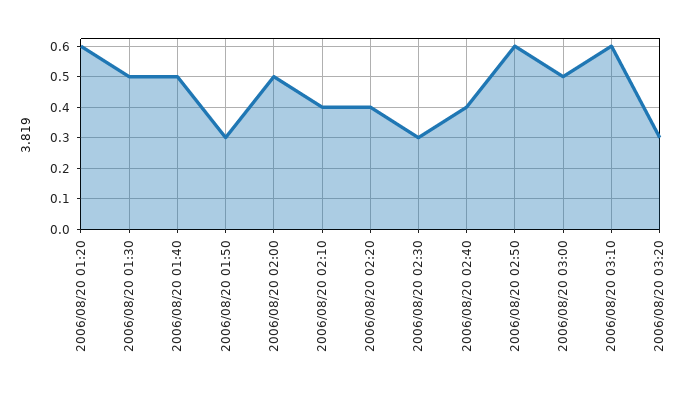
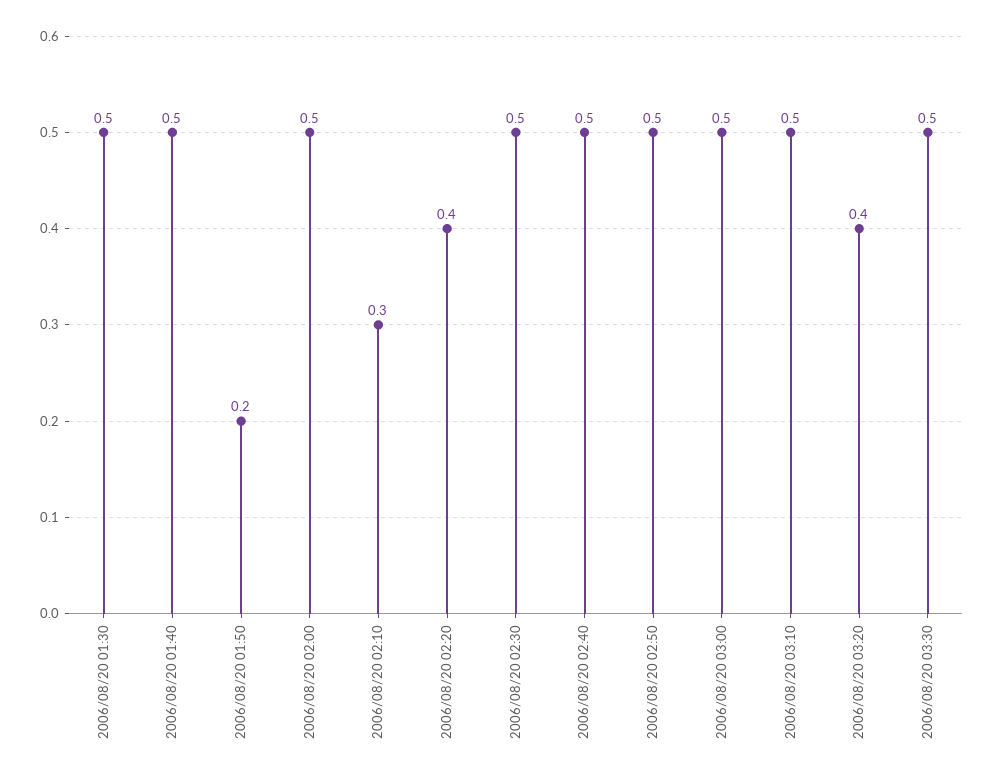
2006/08/20 01:20: 0.6 -> none
2006/08/20 01:50: 0.3 -> 0.2
2006/08/20 02:10: 0.4 -> 0.3
2006/08/20 02:30: 0.3 -> 0.5
2006/08/20 02:40: 0.4 -> 0.5
2006/08/20 02:50: 0.6 -> 0.5
2006/08/20 03:10: 0.6 -> 0.5
2006/08/20 03:20: 0.3 -> 0.4
2006/08/20 03:30: none -> 0.5

